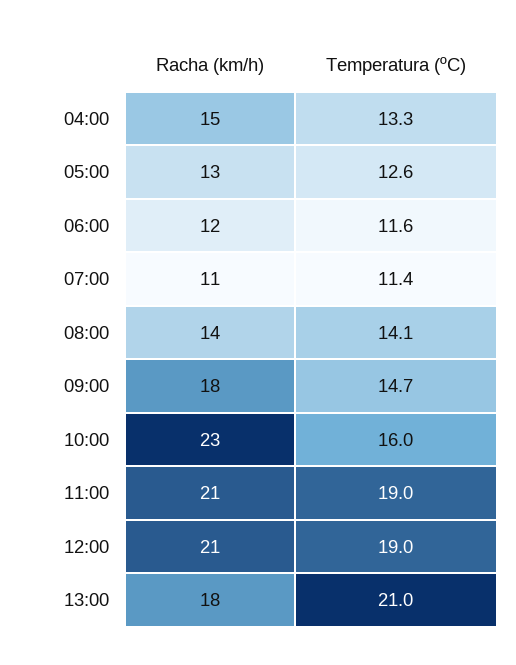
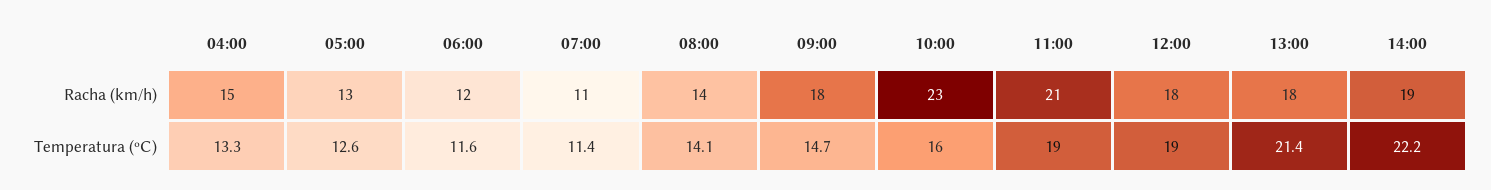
Racha (km/h), 12:00: 21 -> 18
Temperatura (ºC), 13:00: 21 -> 21.4
Racha (km/h), 14:00: none -> 19
Temperatura (ºC), 14:00: none -> 22.2

